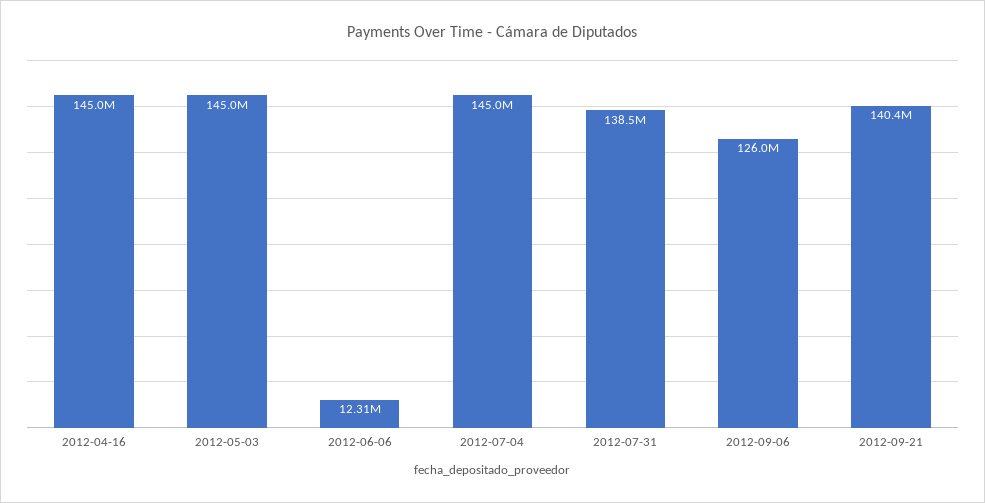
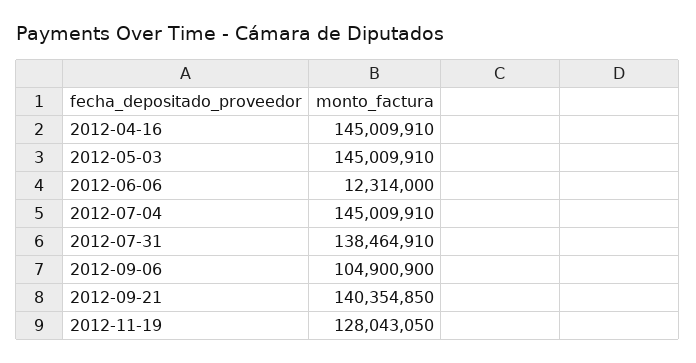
2012-09-06: 126000000 -> 104900900
2012-11-19: none -> 128043050

